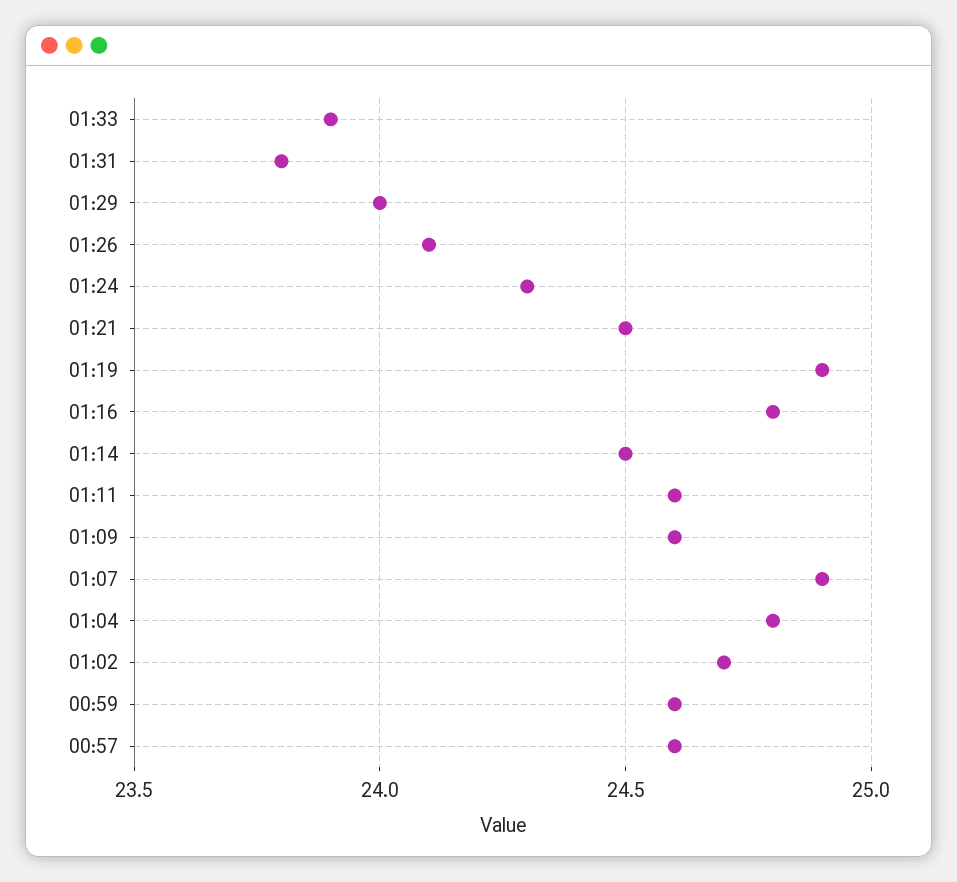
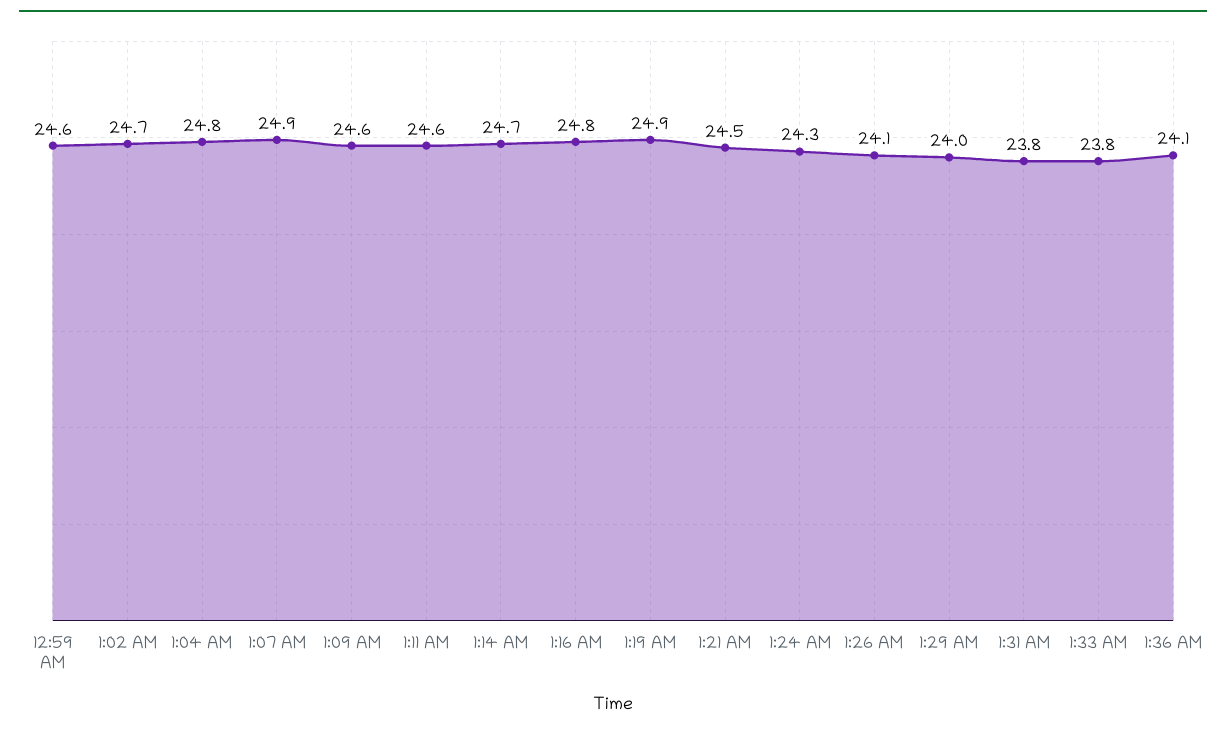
01:33: 23.9 -> 23.8
01:14: 24.5 -> 24.7
00:57: 24.6 -> none
1:36 AM: none -> 24.1

